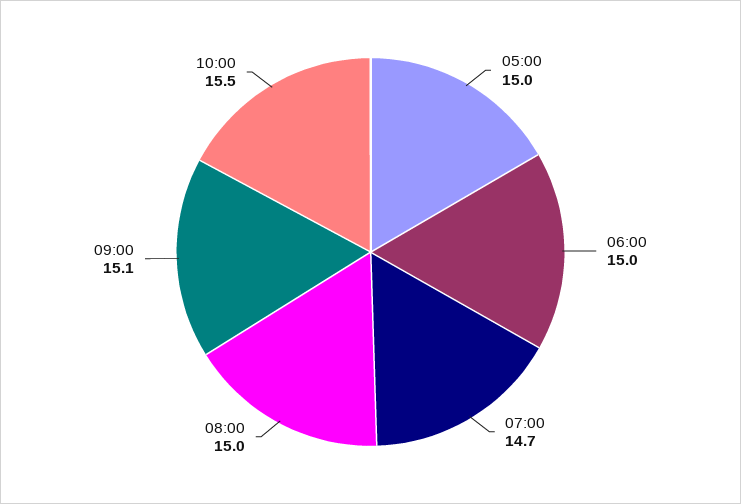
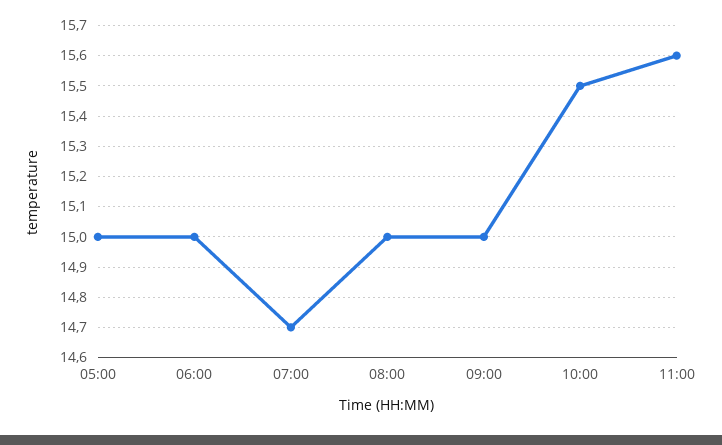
09:00: 15.1 -> 15
11:00: none -> 15.6

